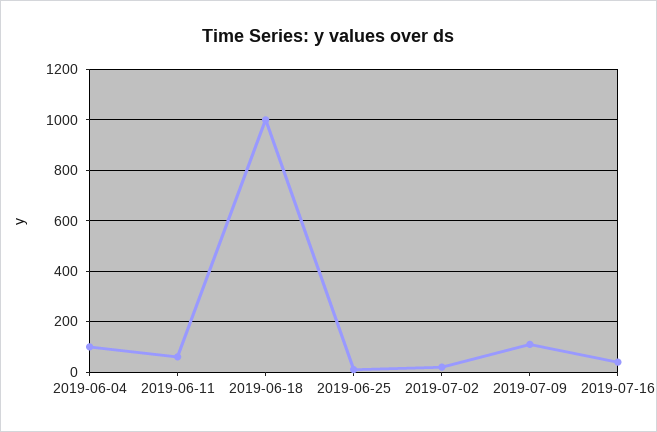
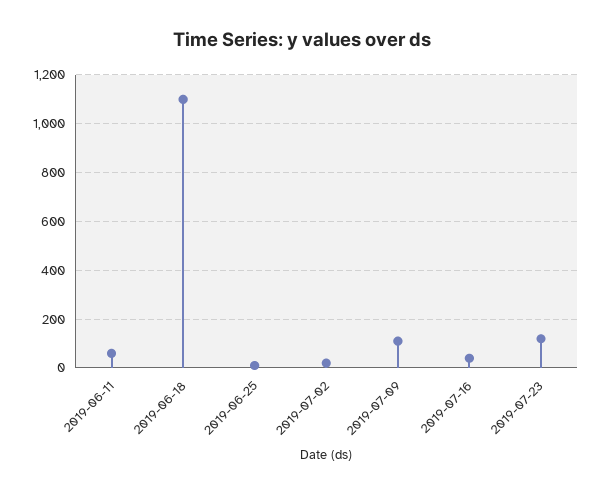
2019-06-04: 100 -> none
2019-06-18: 1000 -> 1100
2019-07-23: none -> 125

